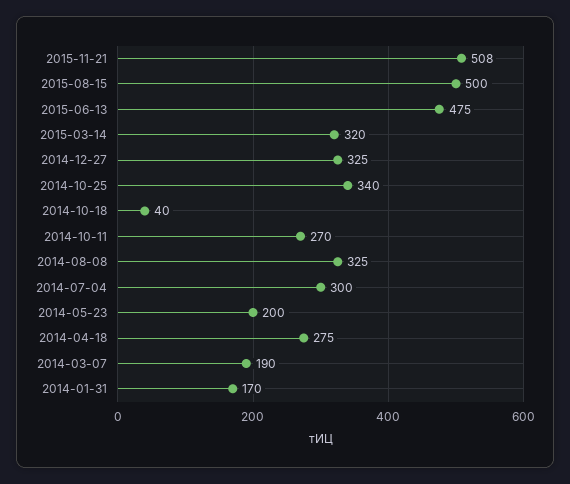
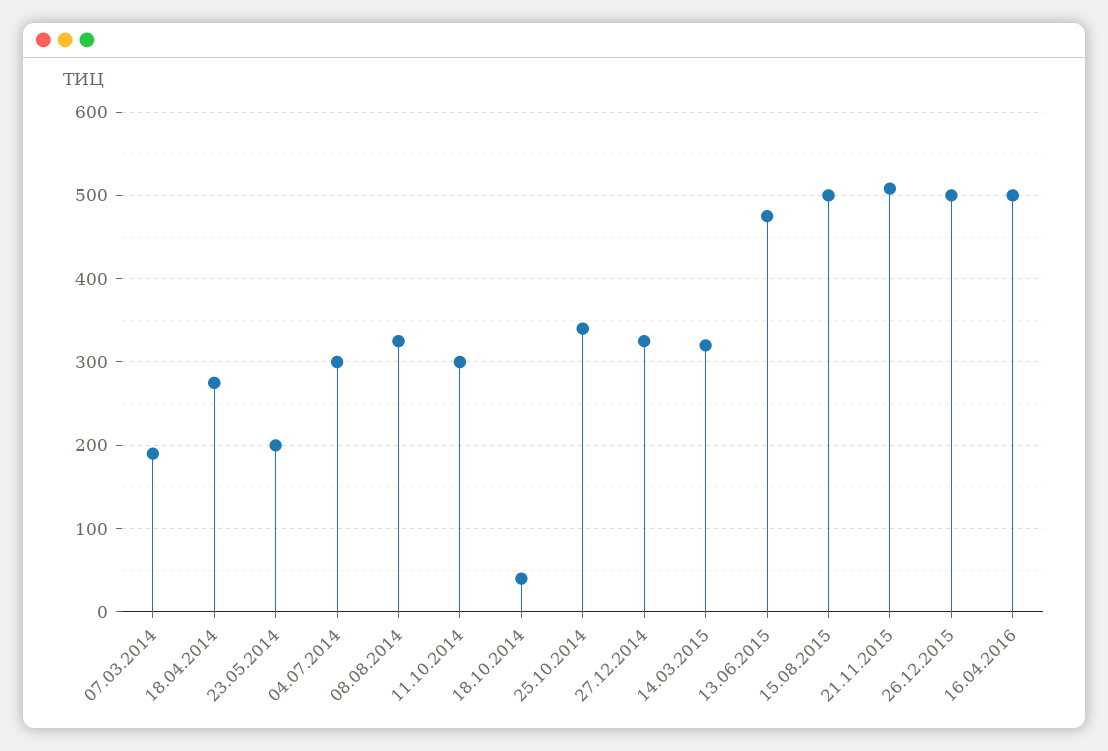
2014-10-11: 270 -> 300
2014-01-31: 170 -> none
26.12.2015: none -> 500
16.04.2016: none -> 500

